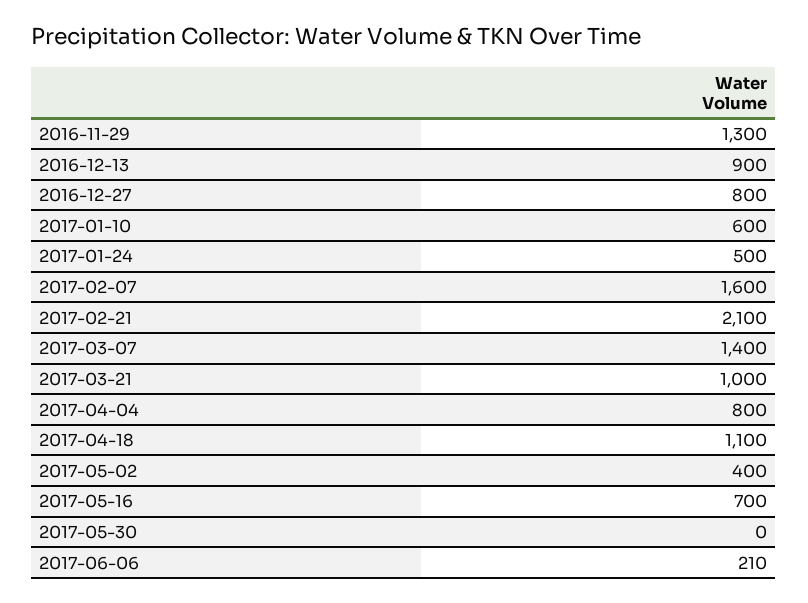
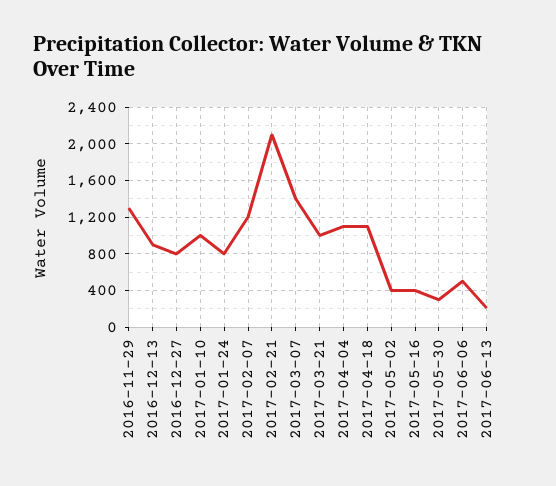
2017-01-10: 600 -> 1000
2017-01-24: 500 -> 800
2017-02-07: 1600 -> 1200
2017-04-04: 800 -> 1100
2017-05-16: 700 -> 400
2017-05-30: 0 -> 300
2017-06-06: 210 -> 500
2017-06-13: none -> 200

